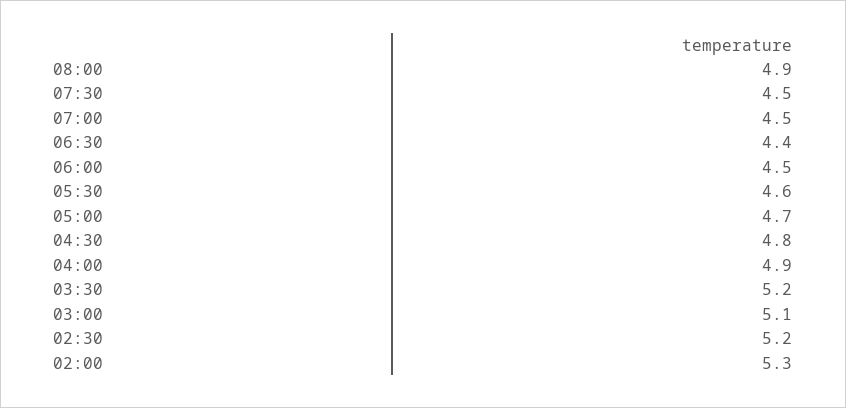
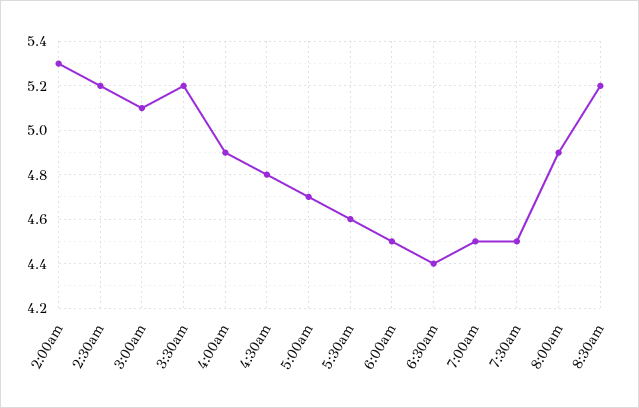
8:30am: none -> 5.2

